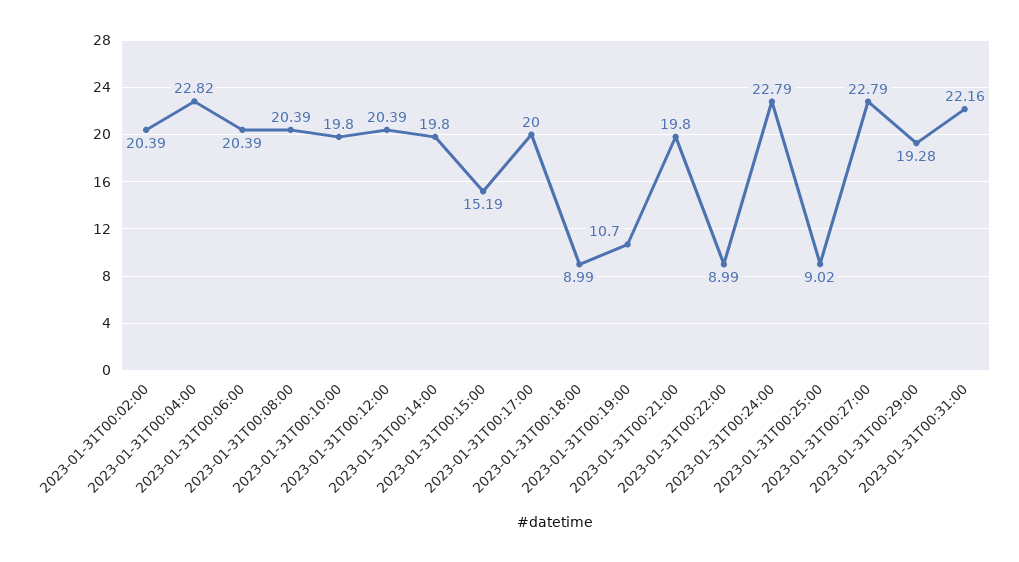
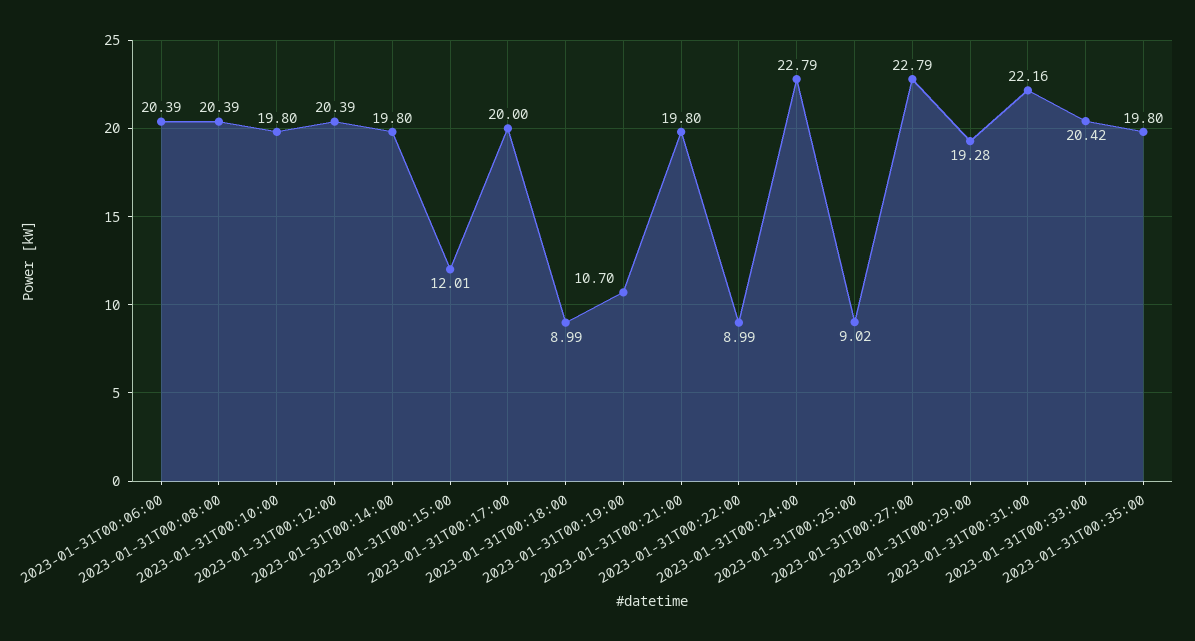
2023-01-31T00:02:00: 20.39 -> none
2023-01-31T00:04:00: 22.82 -> none
2023-01-31T00:15:00: 15.19 -> 12.01
2023-01-31T00:33:00: none -> 20.42
2023-01-31T00:35:00: none -> 19.8

